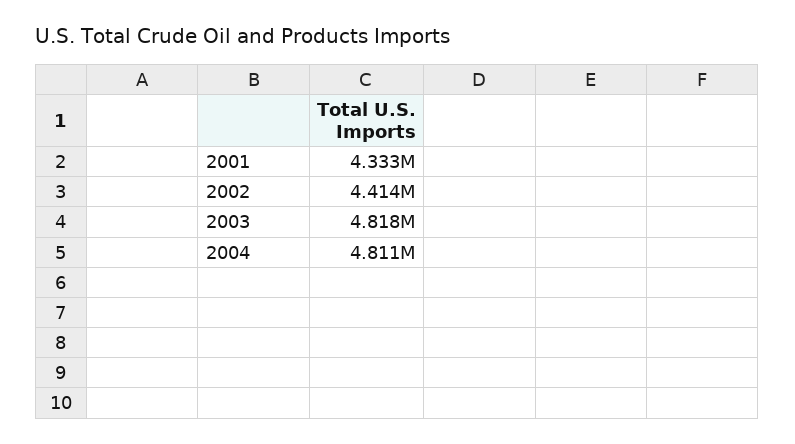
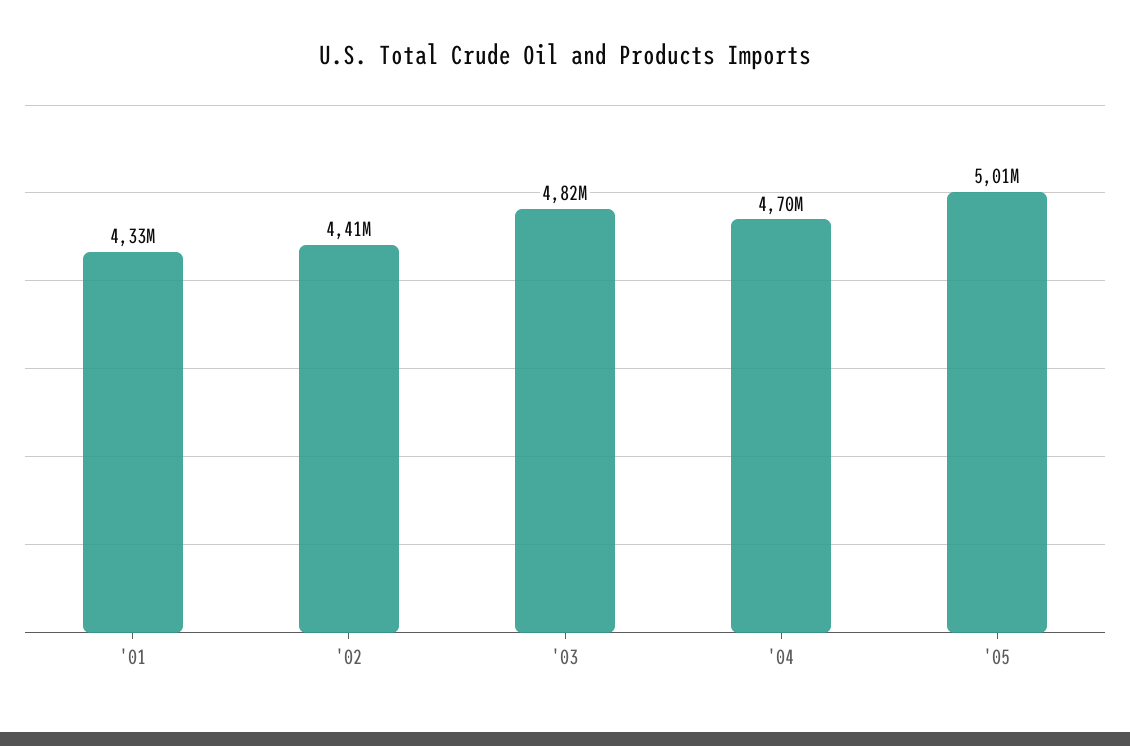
2004: 4811000 -> 4700000
'05: none -> 5010000

